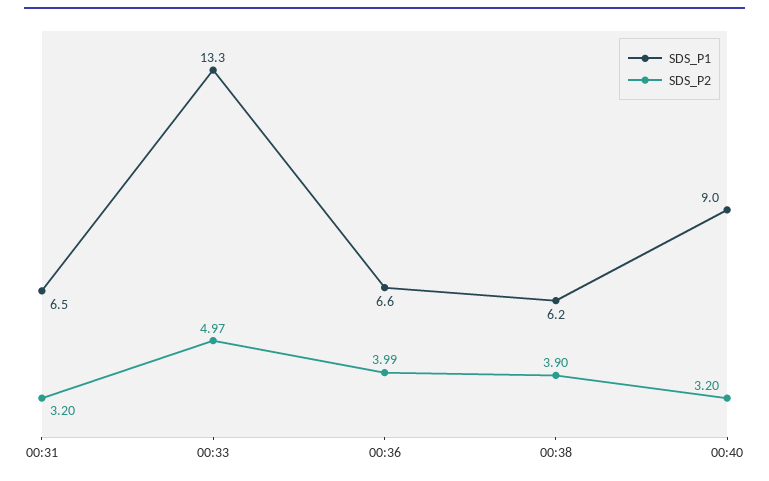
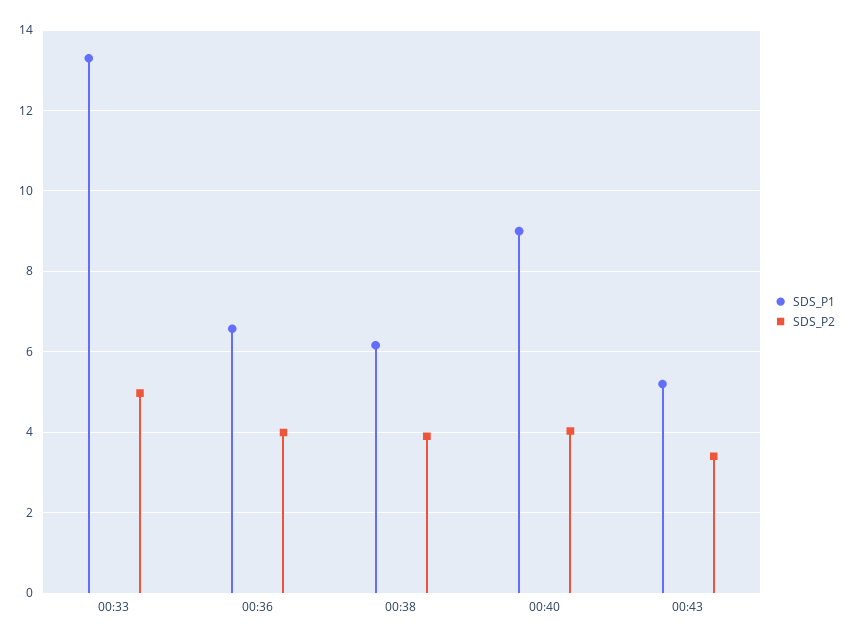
SDS_P1, 00:31: 6.5 -> none
SDS_P2, 00:31: 3.2 -> none
SDS_P2, 00:40: 3.2 -> 4
SDS_P1, 00:43: none -> 5.2
SDS_P2, 00:43: none -> 3.4

